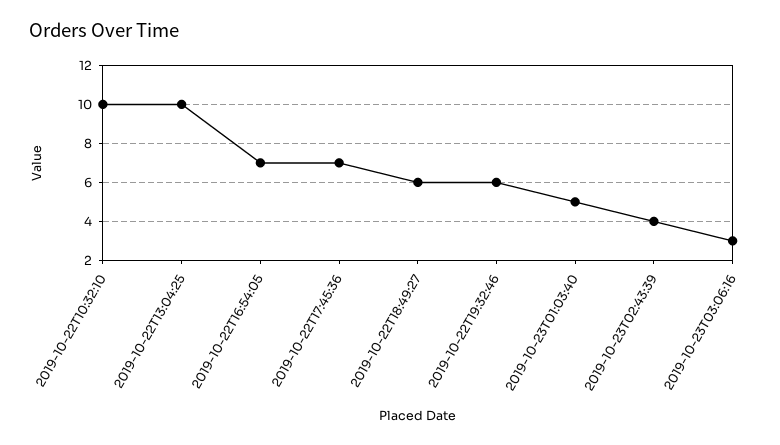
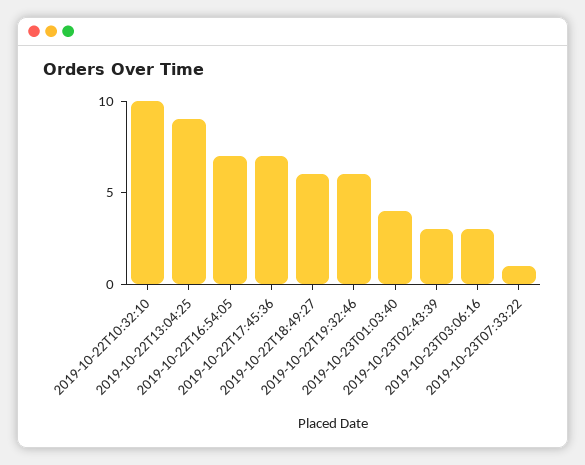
2019-10-22T13:04:25: 10 -> 9
2019-10-23T01:03:40: 5 -> 4
2019-10-23T02:43:39: 4 -> 3
2019-10-23T07:33:22: none -> 1

